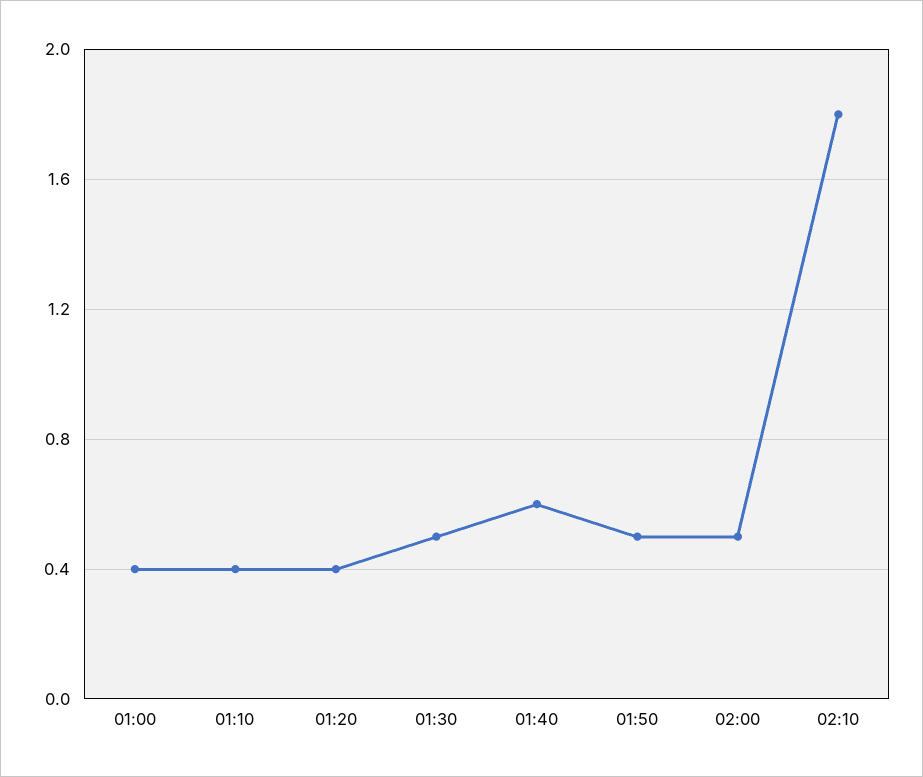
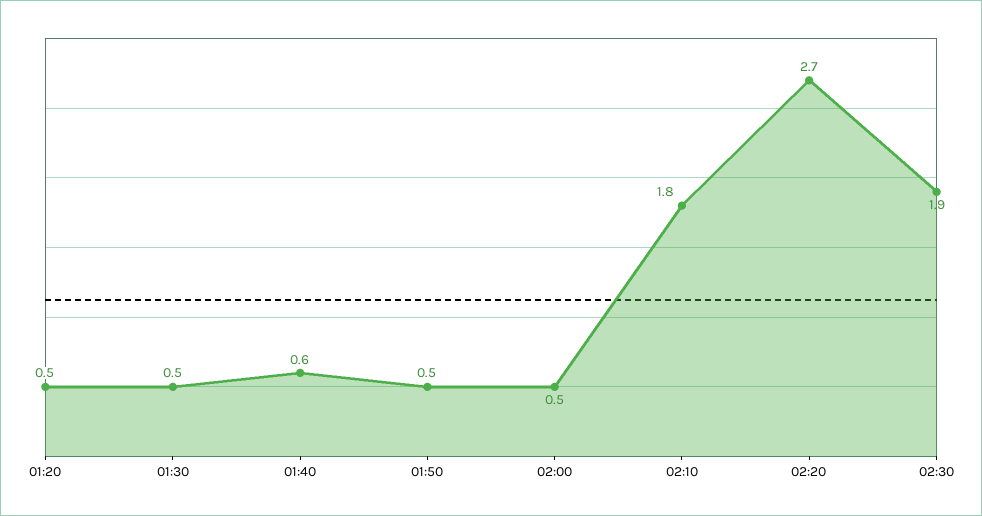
01:00: 0.4 -> none
01:10: 0.4 -> none
01:20: 0.4 -> 0.5
02:20: none -> 2.7
02:30: none -> 1.9

